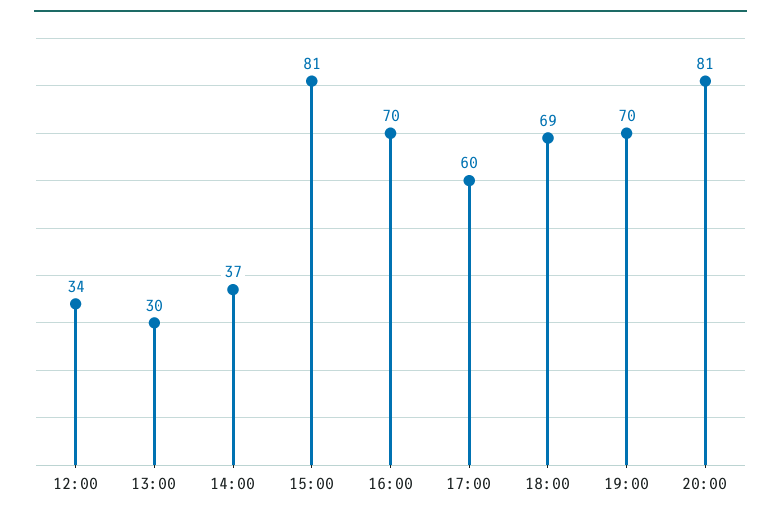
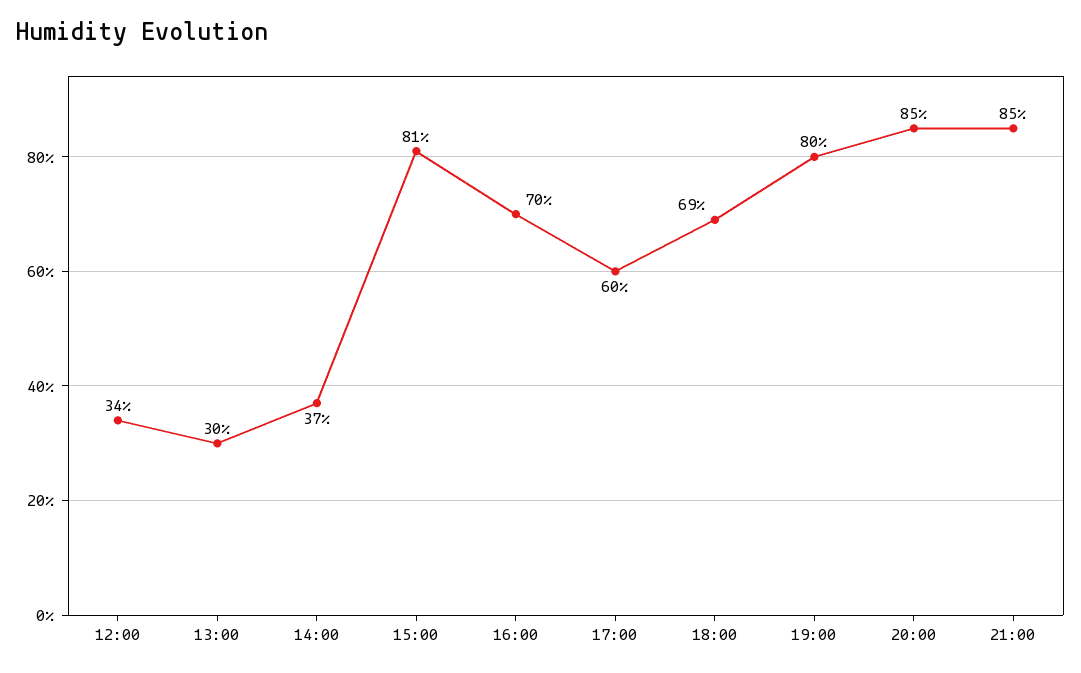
19:00: 70 -> 80
20:00: 81 -> 85
21:00: none -> 85

